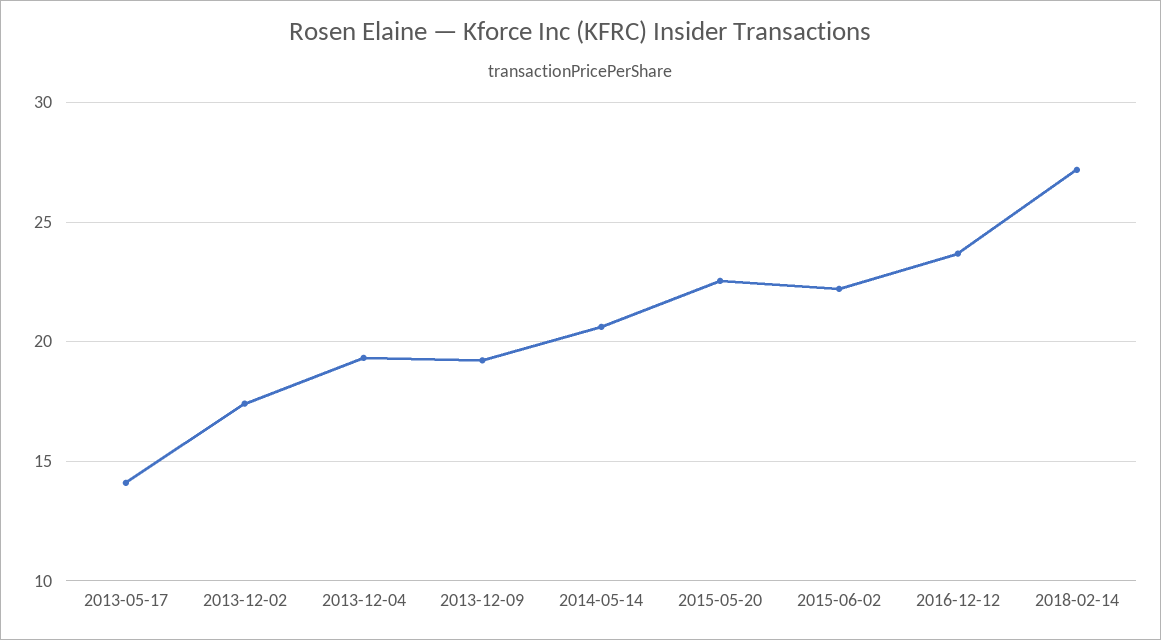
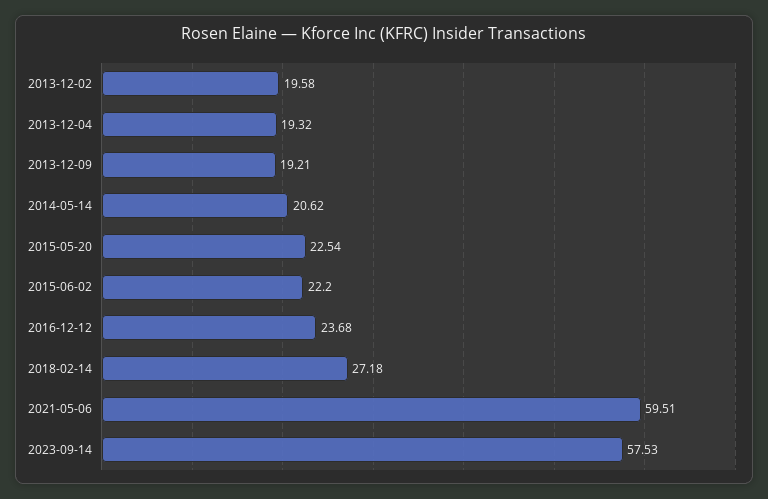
2013-05-17: 14 -> none
2013-12-02: 17.5 -> 19.58
2021-05-06: none -> 59.51
2023-09-14: none -> 57.53

